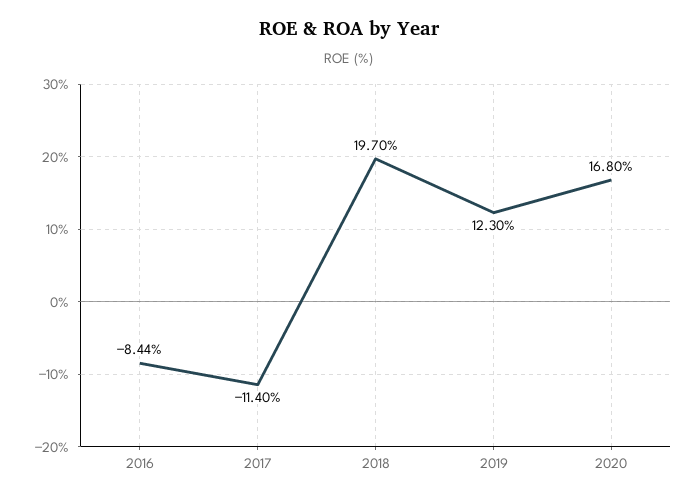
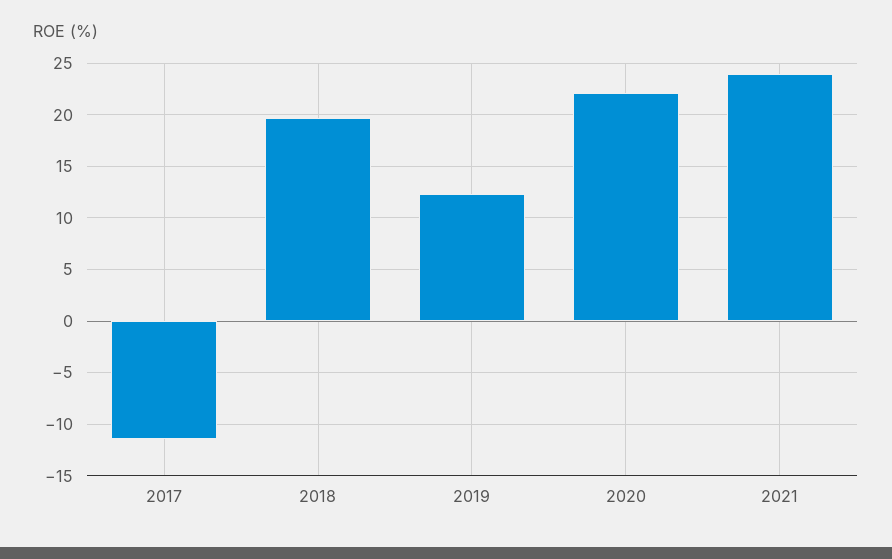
2016: -8.44 -> none
2020: 16.8 -> 22
2021: none -> 24

